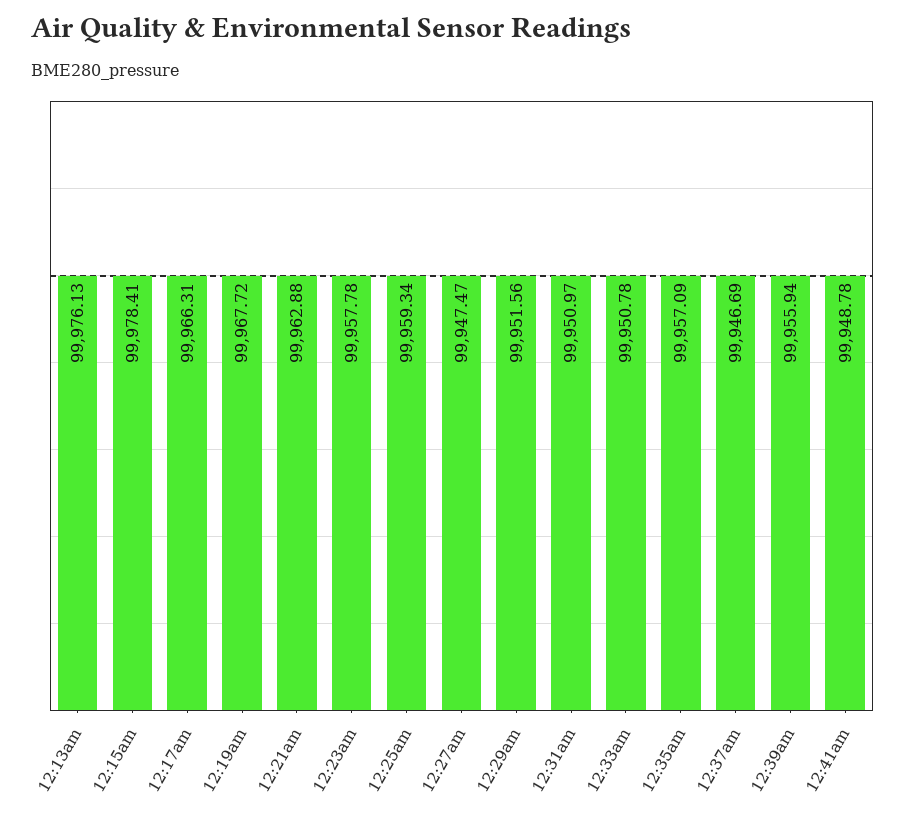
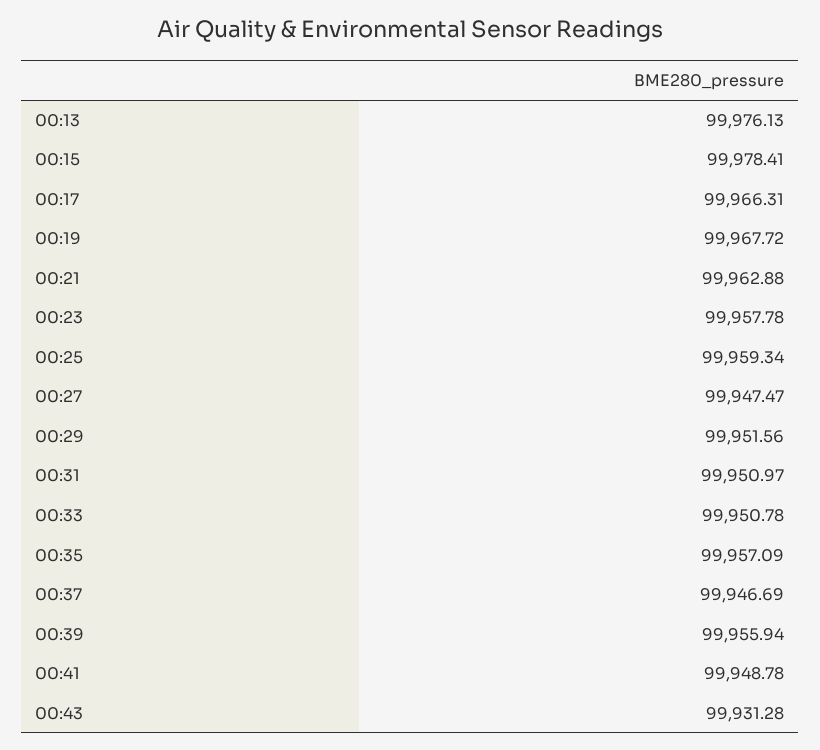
00:43: none -> 99931.28

